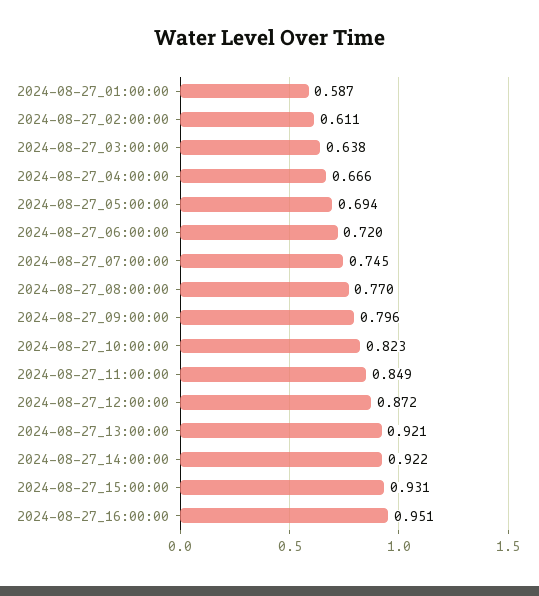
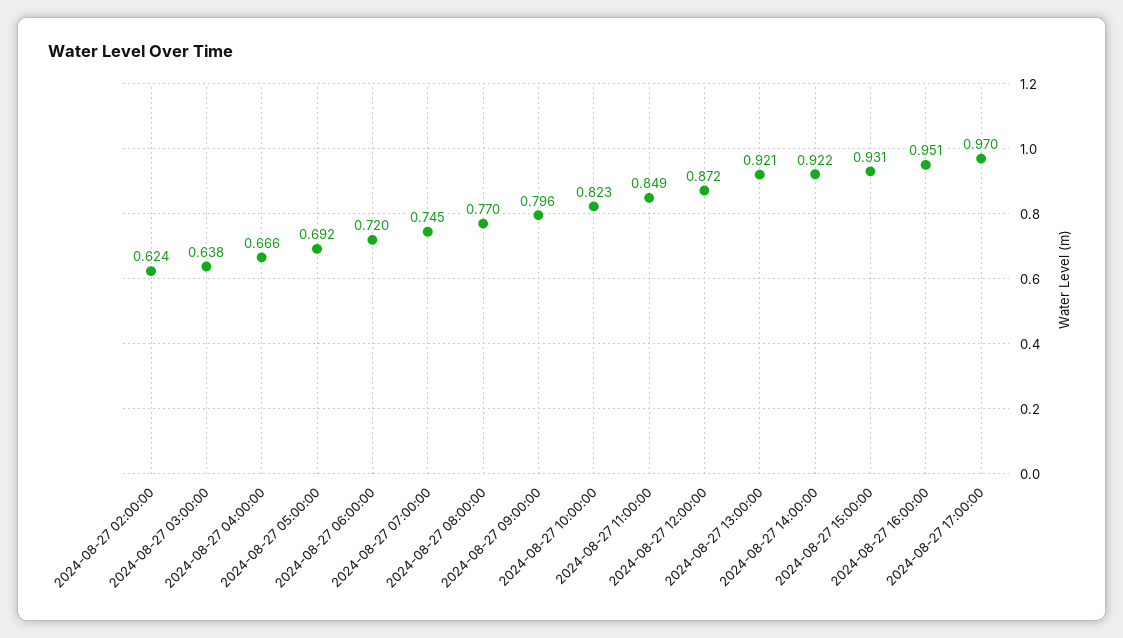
2024-08-27_01:00:00: 0.587 -> none
2024-08-27_02:00:00: 0.611 -> 0.624
2024-08-27_05:00:00: 0.694 -> 0.692
2024-08-27 17:00:00: none -> 0.97

